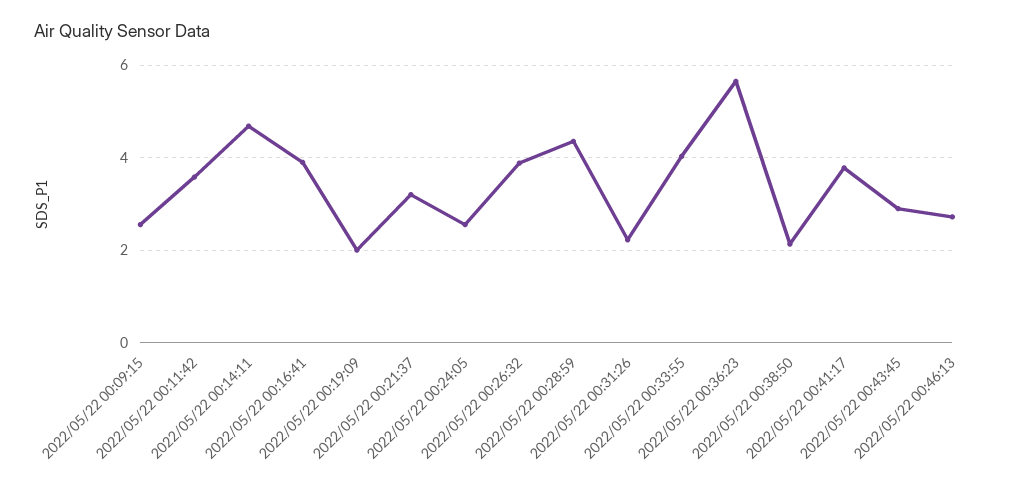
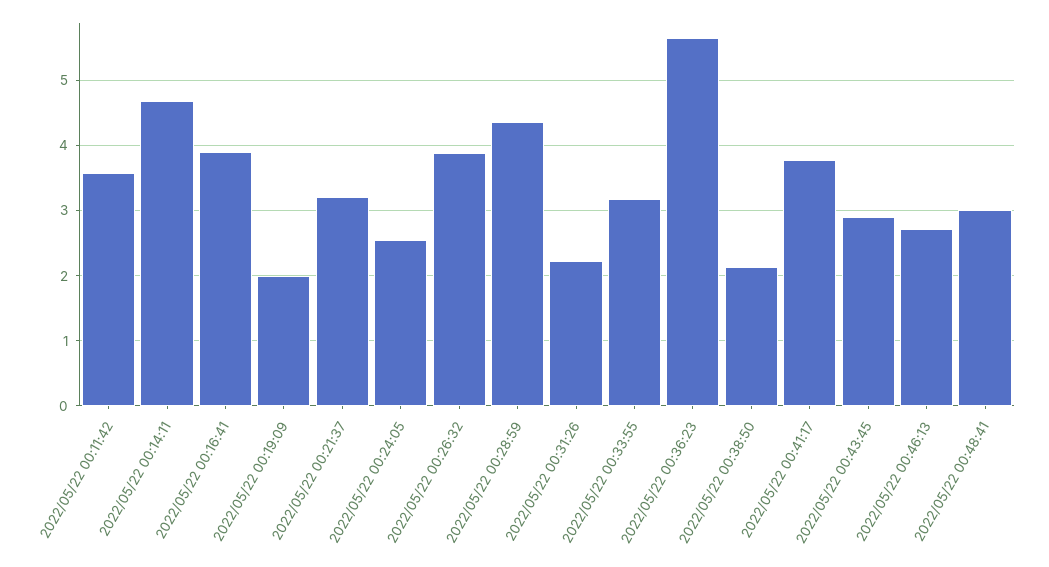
2022/05/22 00:09:15: 2.6 -> none
2022/05/22 00:33:55: 4 -> 3.2
2022/05/22 00:48:41: none -> 3

